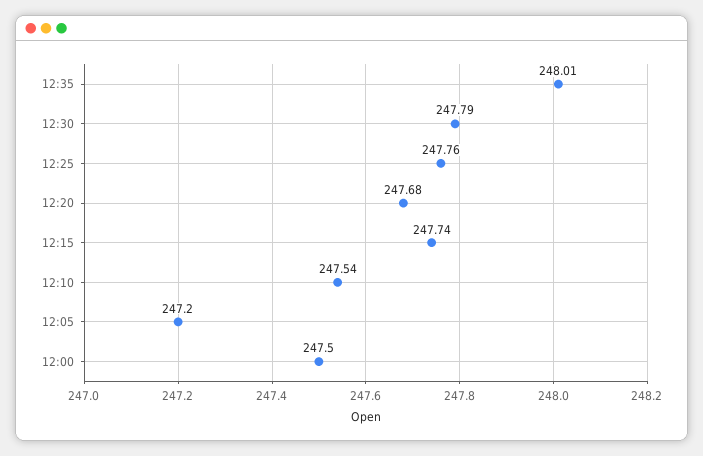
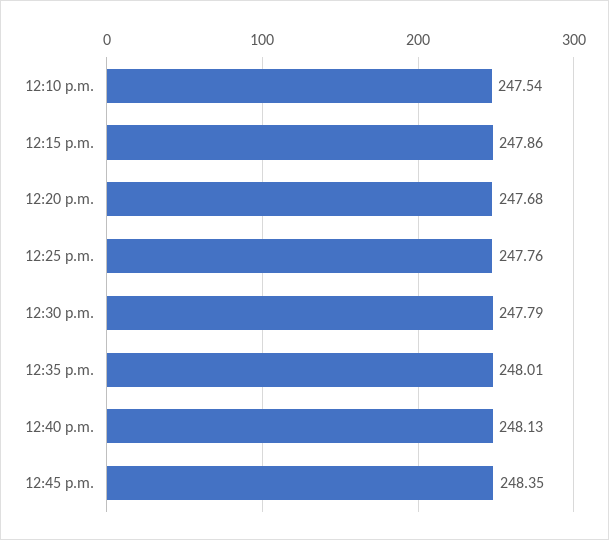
12:15: 247.74 -> 247.86
12:05: 247.2 -> none
12:00: 247.5 -> none
12:40 p.m.: none -> 248.13
12:45 p.m.: none -> 248.35

